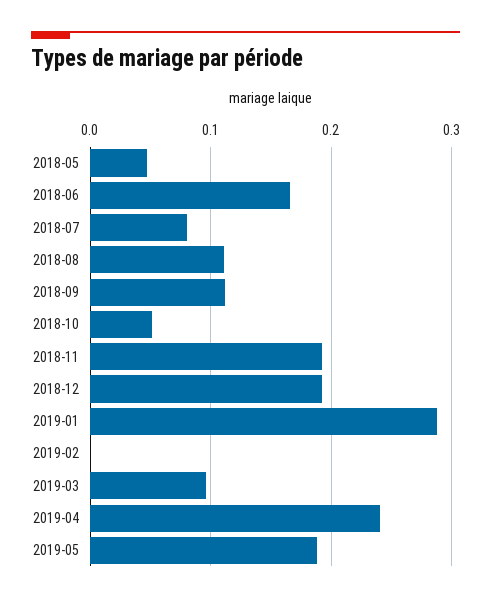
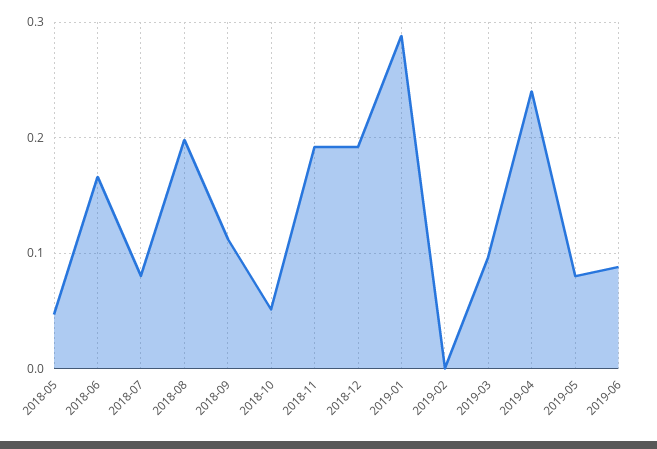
2018-08: 0.11 -> 0.2
2019-05: 0.19 -> 0.08
2019-06: none -> 0.09

